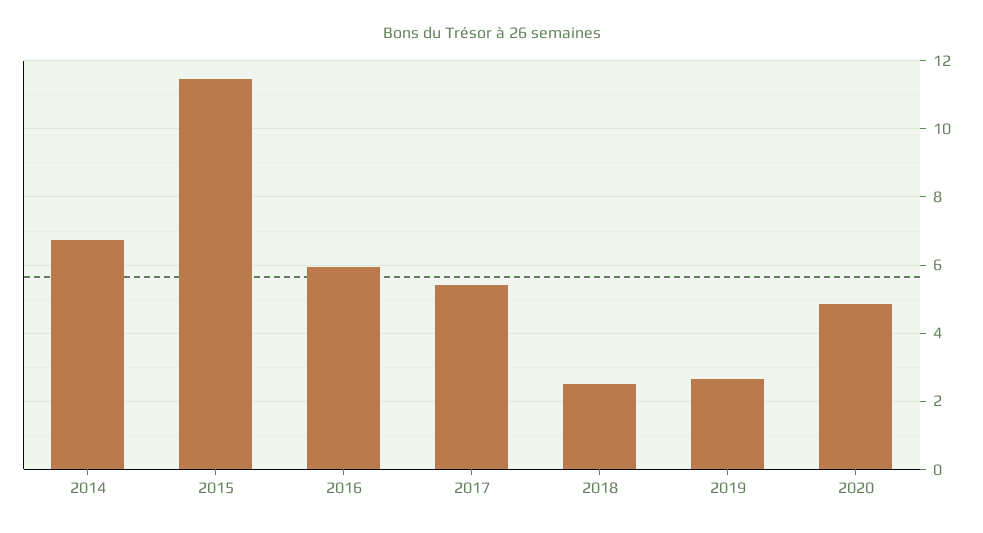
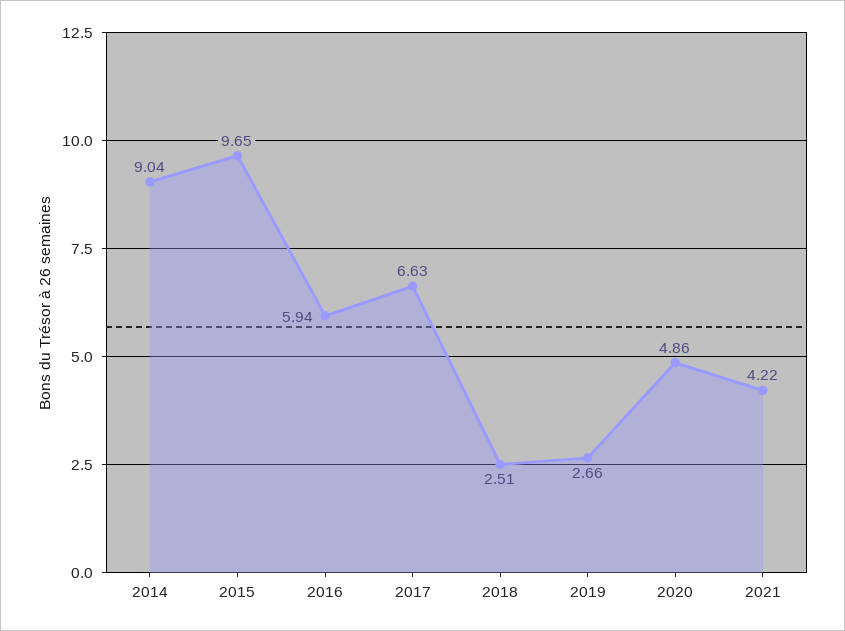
2014: 6.8 -> 9.04
2015: 11.4 -> 9.65
2017: 5.4 -> 6.63
2021: none -> 4.22

